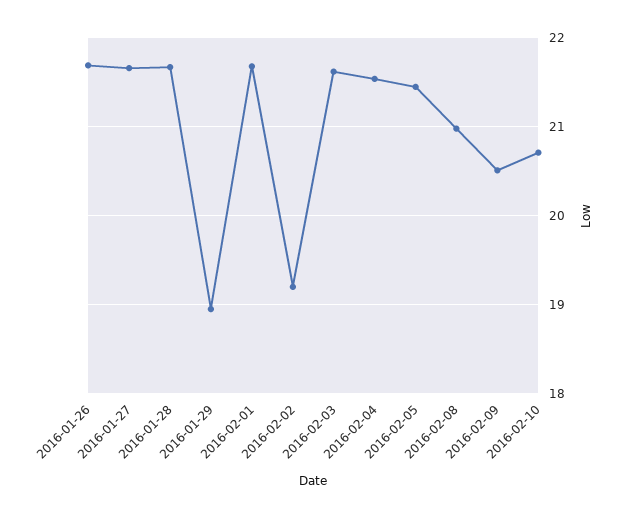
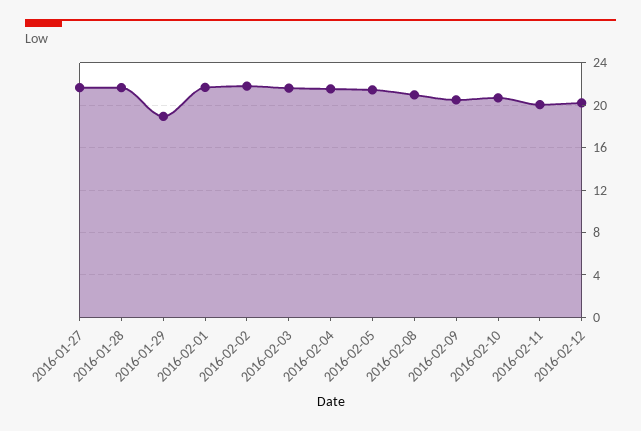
2016-01-26: 21.7 -> none
2016-02-02: 19.2 -> 22
2016-02-11: none -> 20
2016-02-12: none -> 20

